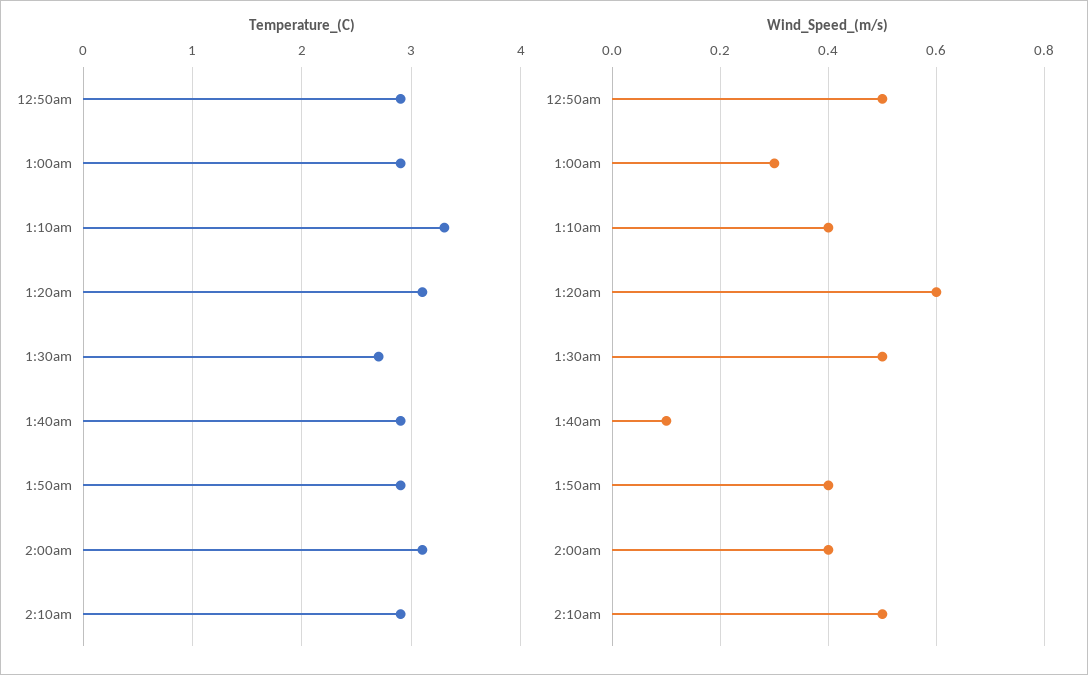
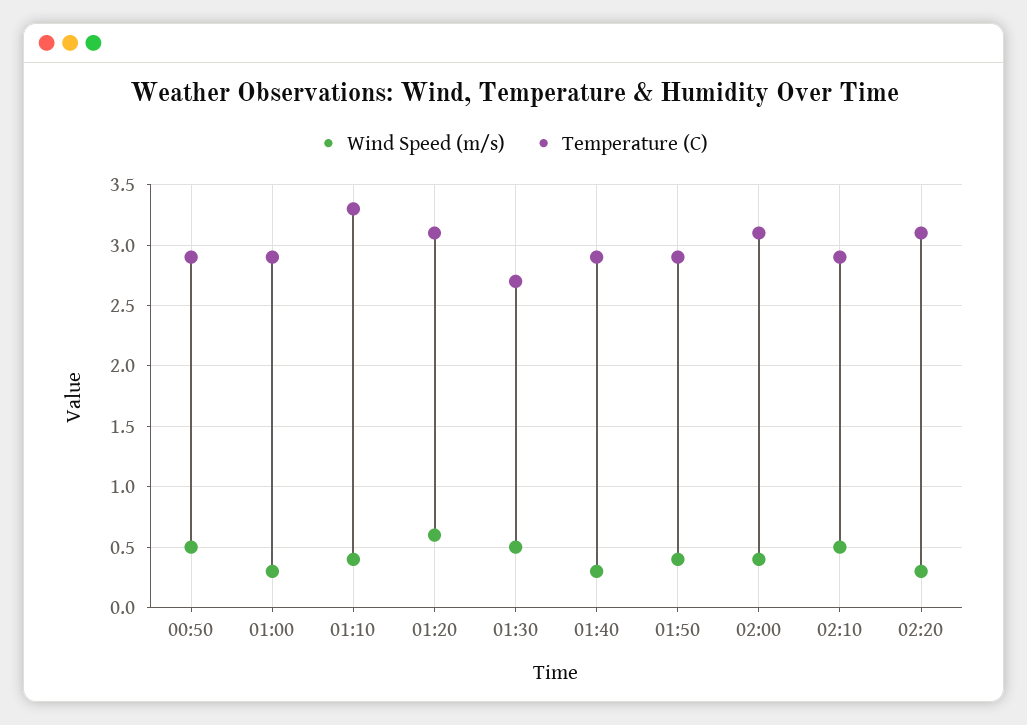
Wind_Speed_(m/s), 1:40am: 0.1 -> 0.3
Wind_Speed_(m/s), 02:20: none -> 0.3
Temperature_(C), 02:20: none -> 3.1

